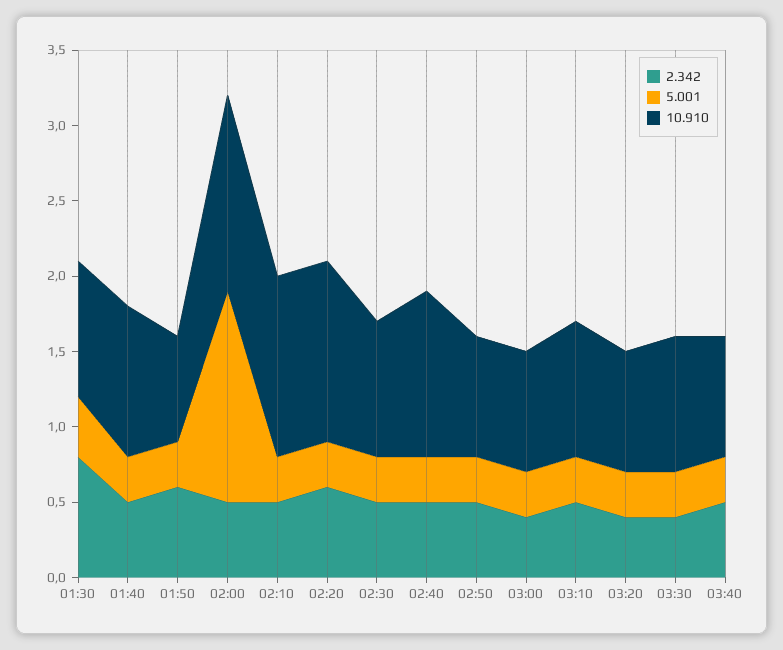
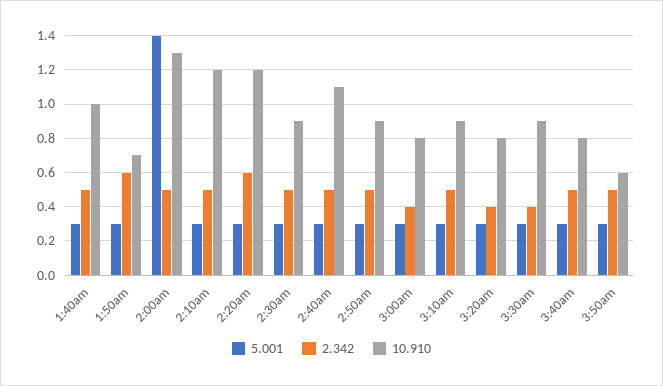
2.342, 01:30: 0.8 -> none
5.001, 01:30: 0.4 -> none
10.910, 01:30: 0.9 -> none
10.910, 02:50: 0.8 -> 0.9
5.001, 3:50am: none -> 0.3
2.342, 3:50am: none -> 0.5
10.910, 3:50am: none -> 0.6

